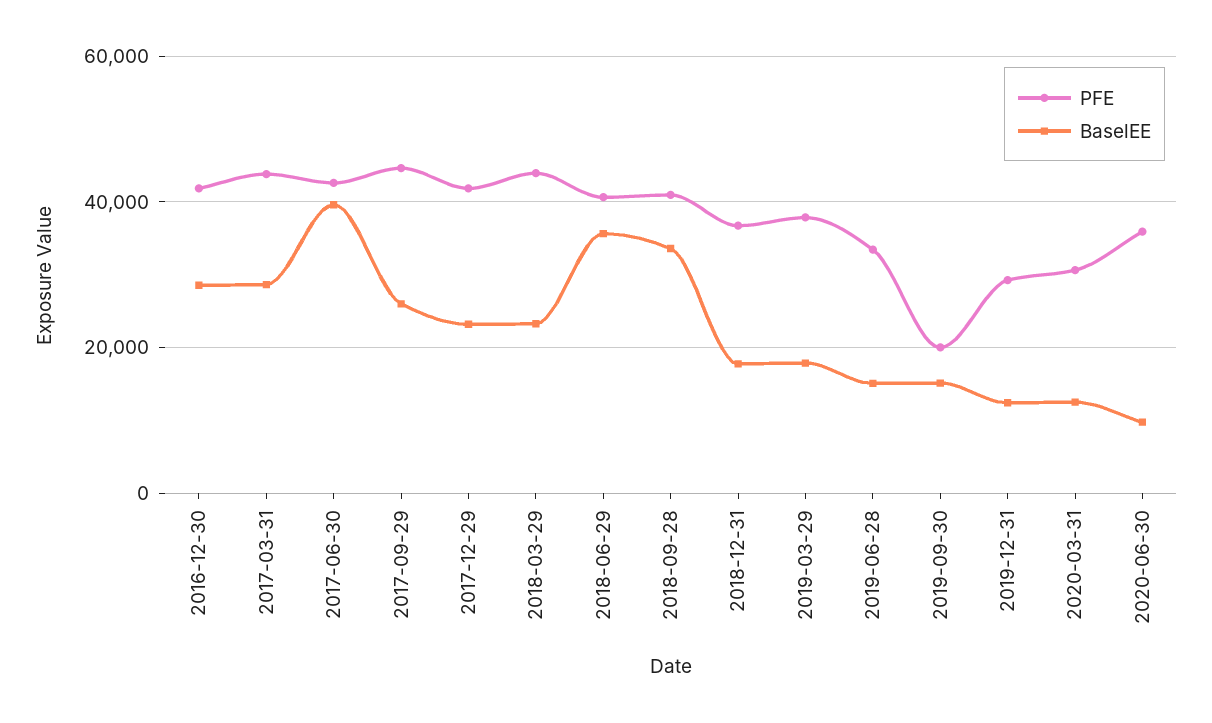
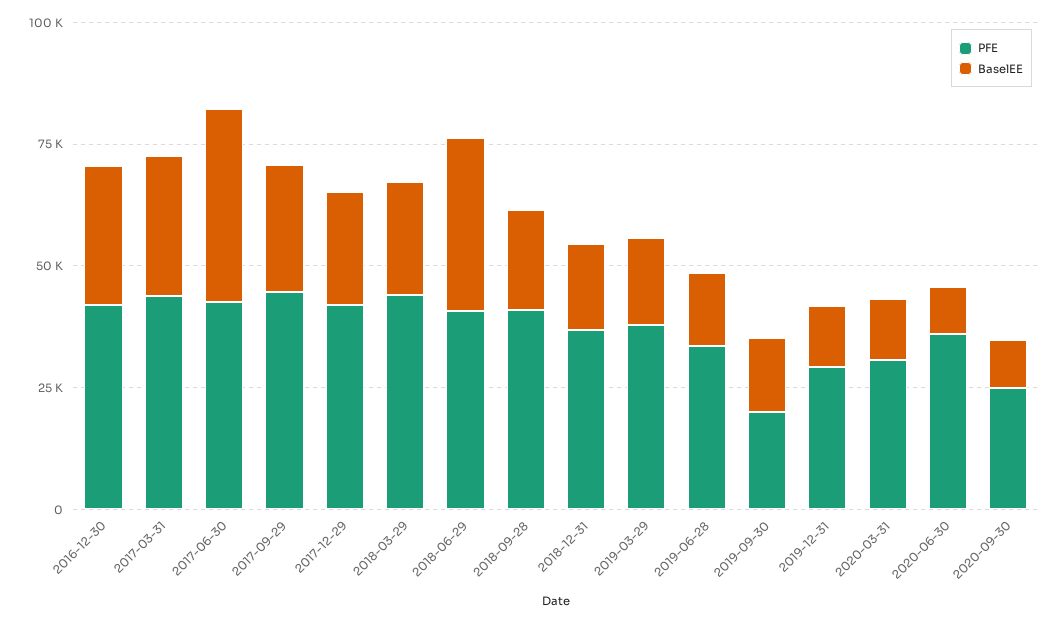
BaselEE, 2018-09-28: 34000 -> 20000
PFE, 2020-09-30: none -> 25000
BaselEE, 2020-09-30: none -> 10000

